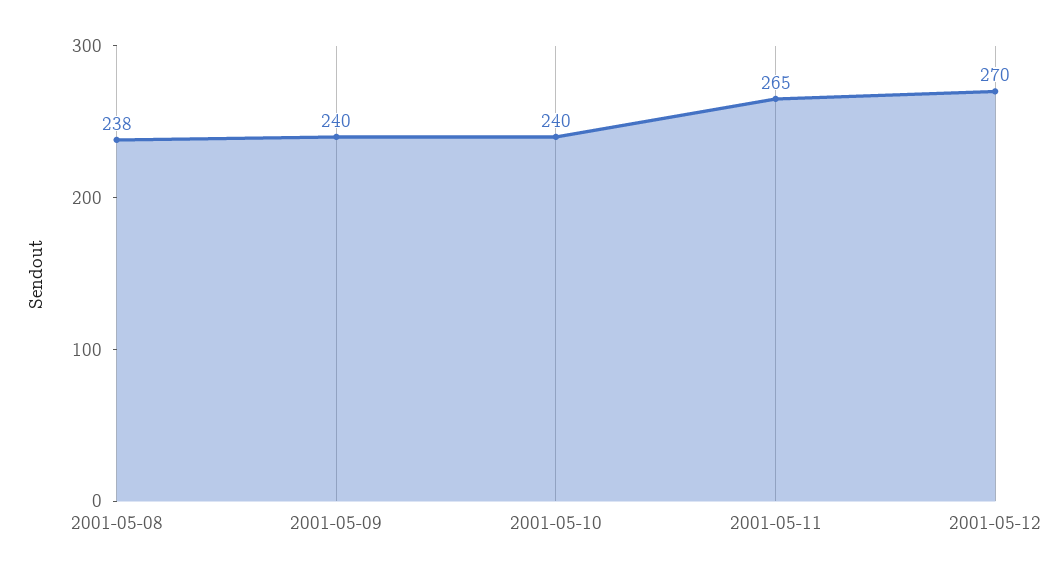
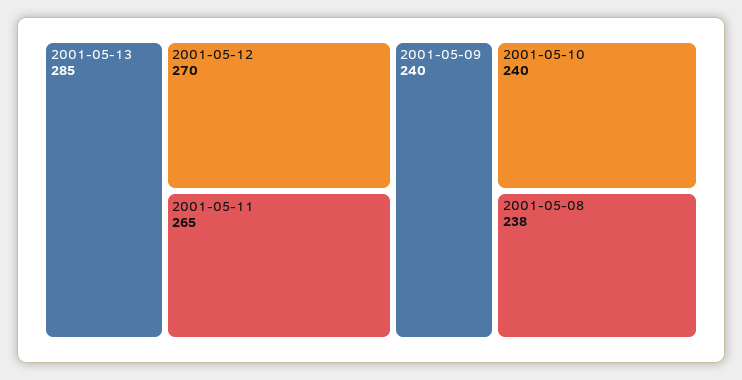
2001-05-13: none -> 285

